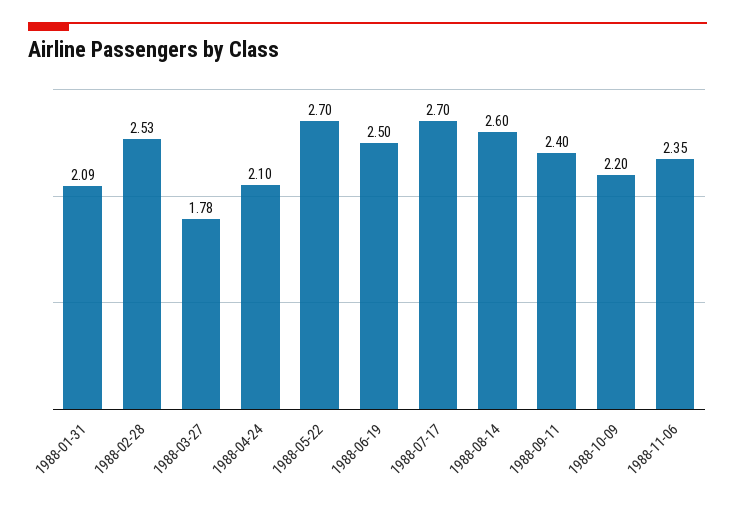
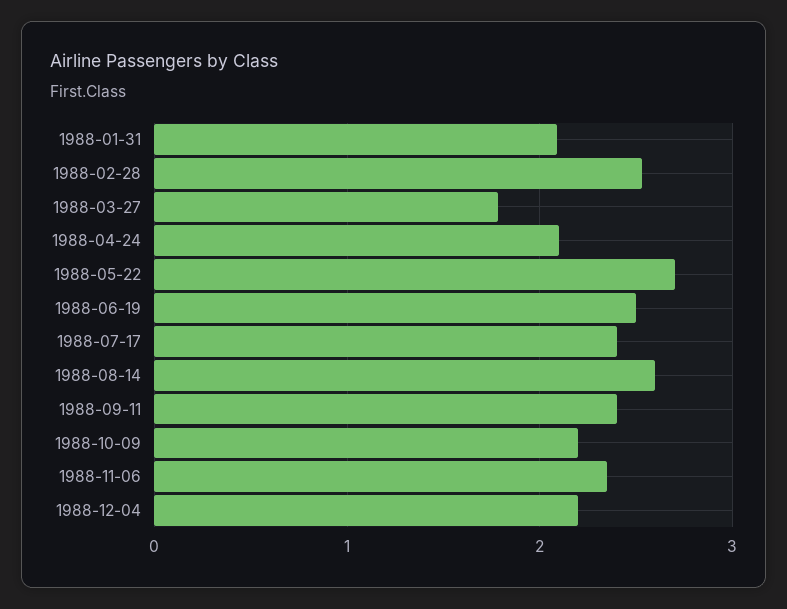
1988-07-17: 2.7 -> 2.4
1988-12-04: none -> 2.2

